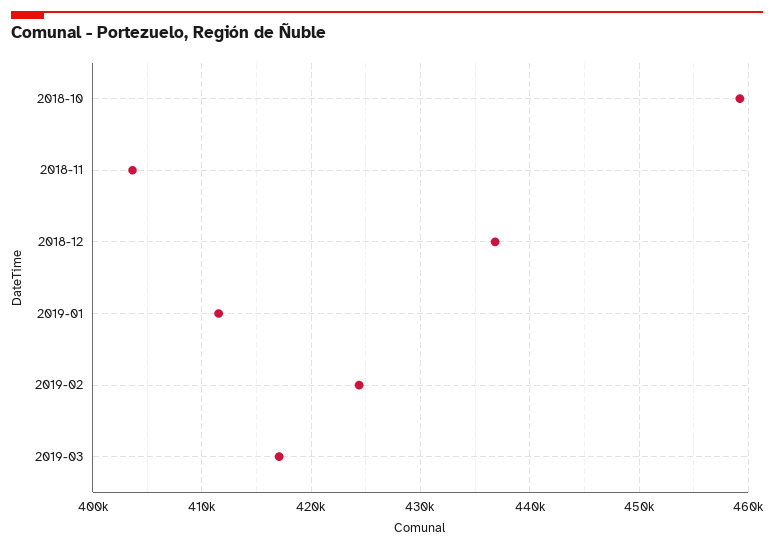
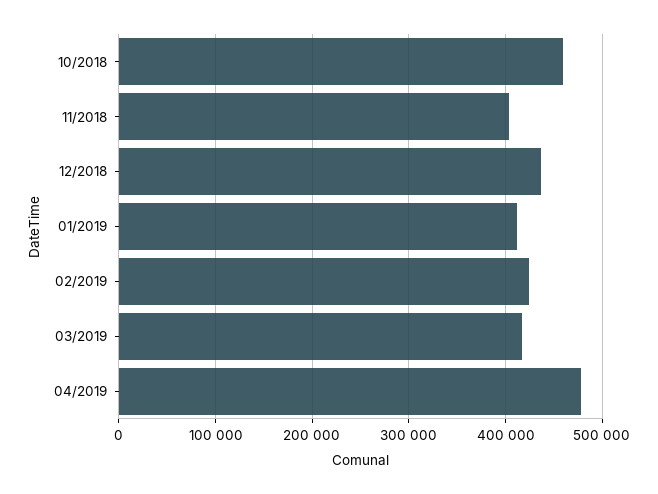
04/2019: none -> 480000

